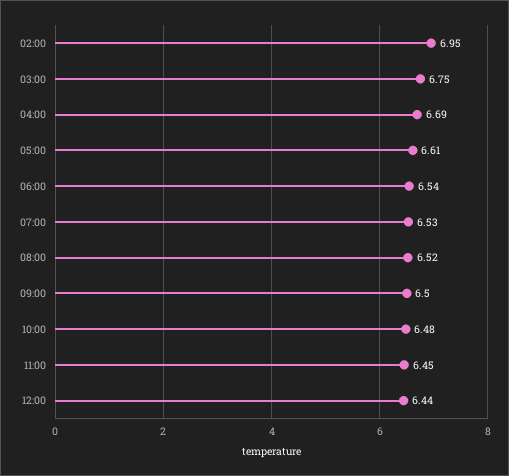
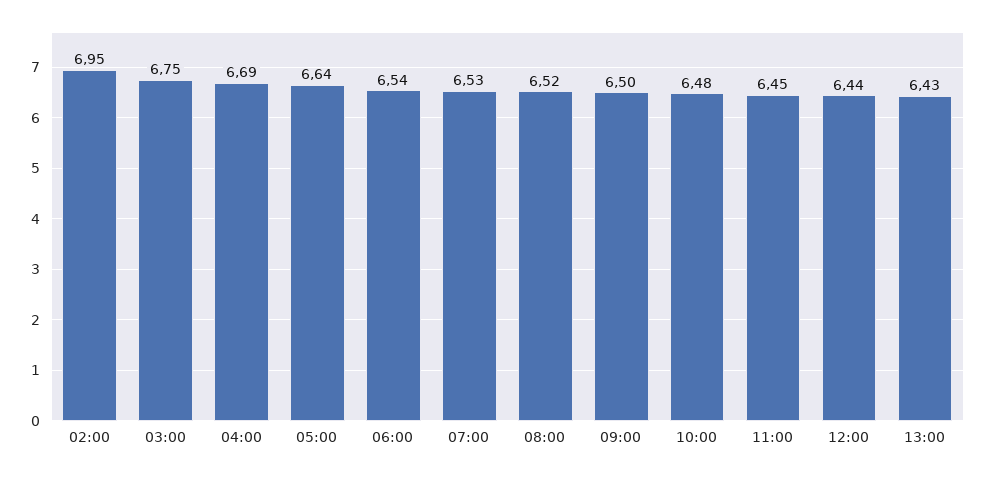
05:00: 6.61 -> 6.64
13:00: none -> 6.43

